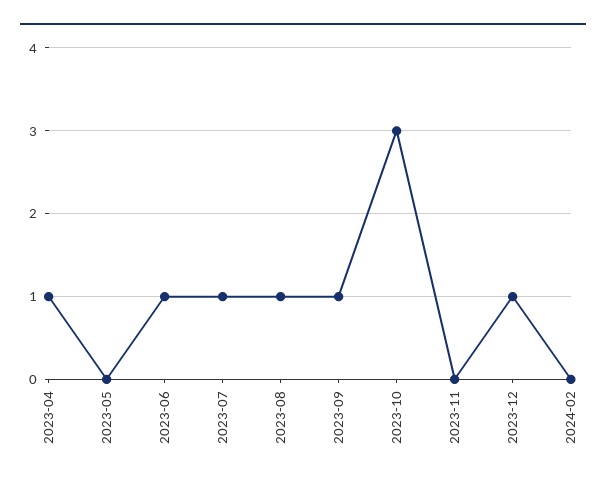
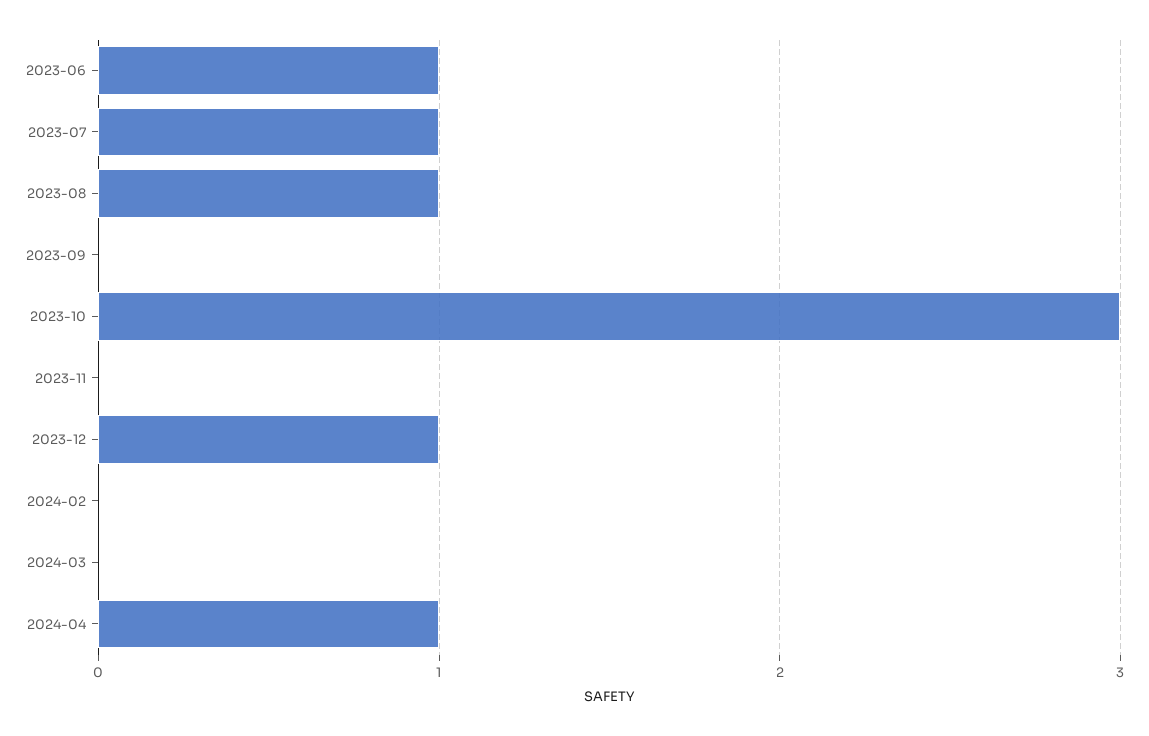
2023-04: 1 -> none
2023-05: 0 -> none
2023-09: 1 -> 0
2024-03: none -> 0
2024-04: none -> 1

